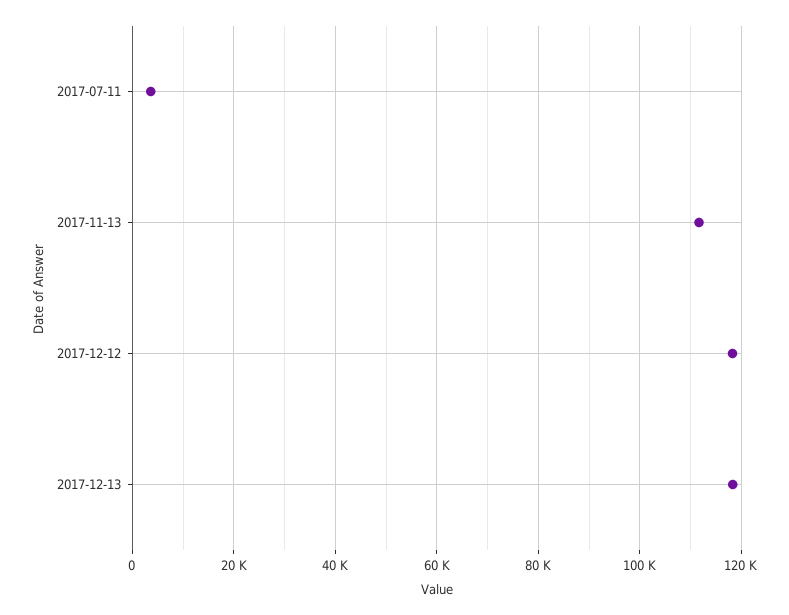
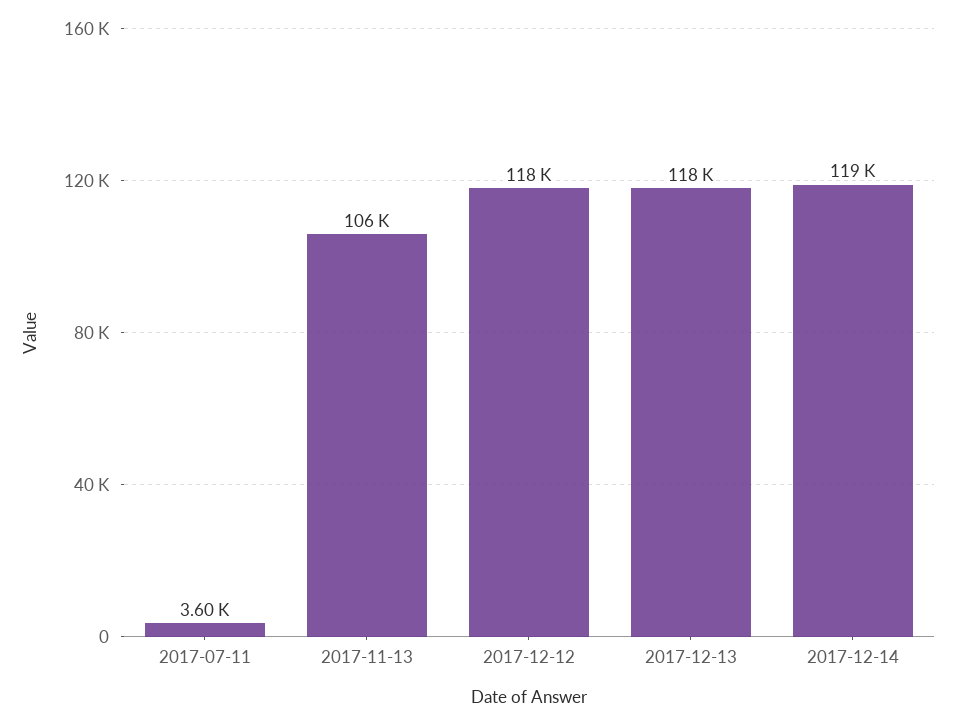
2017-11-13: 112000 -> 106000
2017-12-14: none -> 119000

